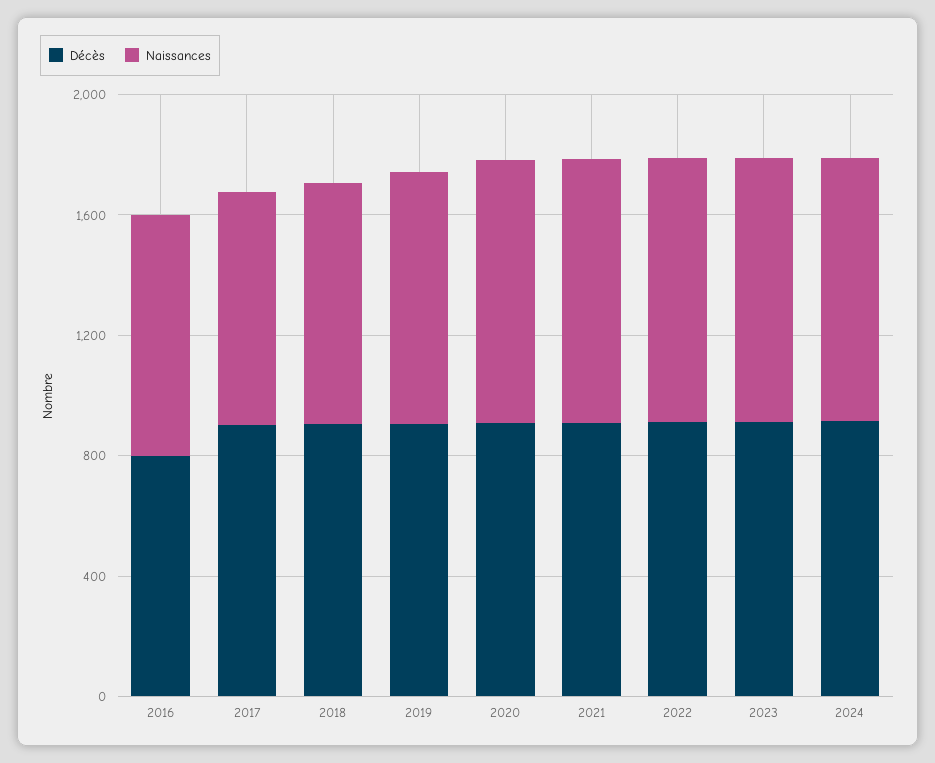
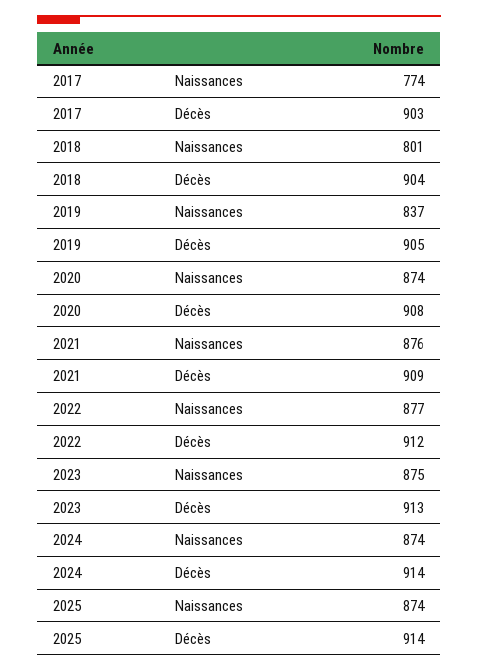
Décès, 2016: 800 -> none
Naissances, 2016: 800 -> none
Naissances, 2025: none -> 874
Décès, 2025: none -> 914

